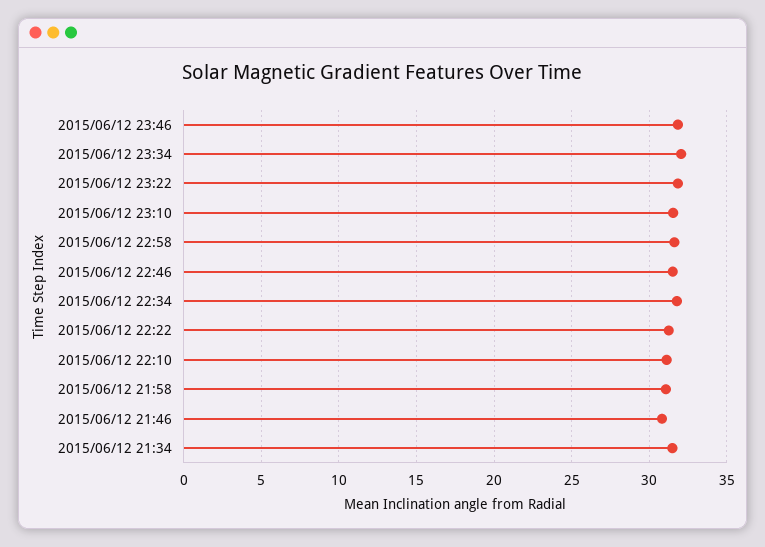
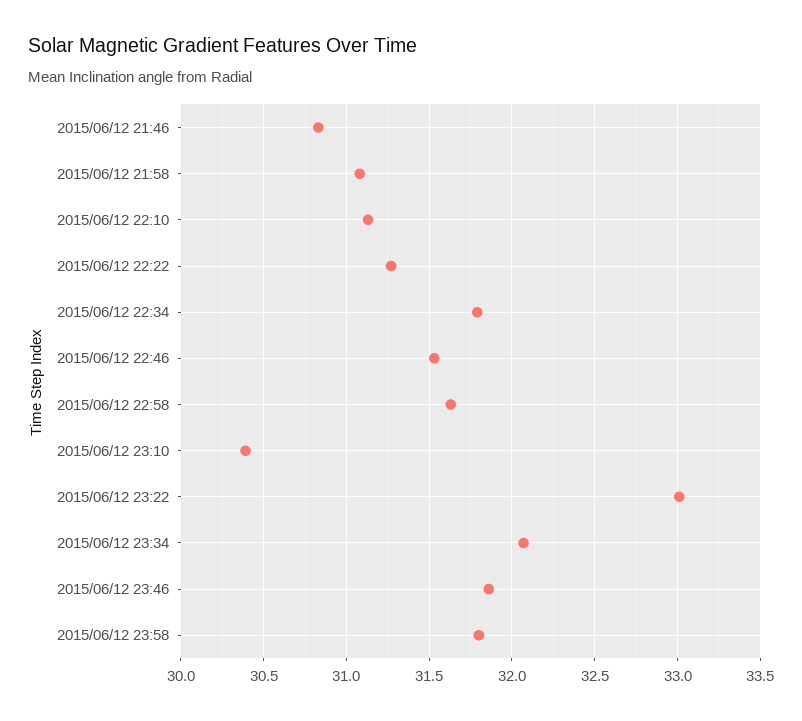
2015/06/12 23:22: 32 -> 33
2015/06/12 23:10: 31.5 -> 30.4
2015/06/12 21:34: 31.5 -> none
2015/06/12 23:58: none -> 31.8

